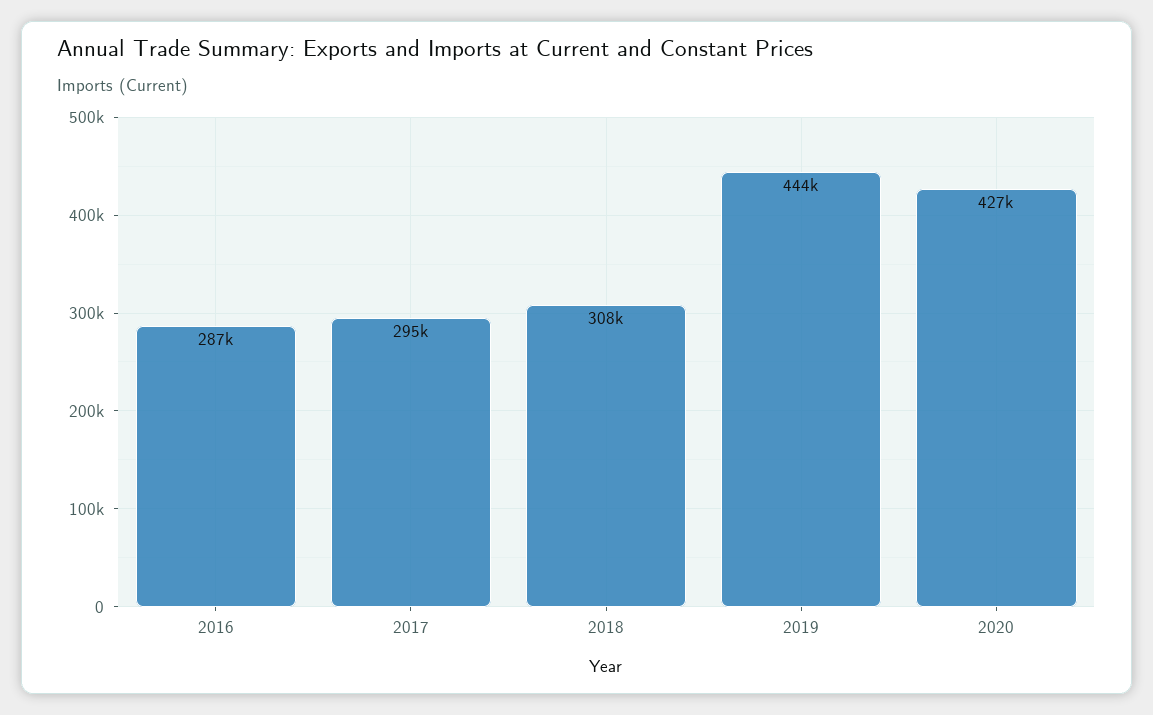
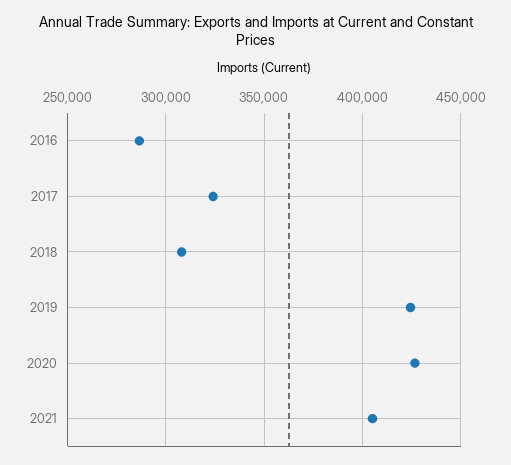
2017: 295000 -> 325000
2019: 444000 -> 425000
2021: none -> 405000

